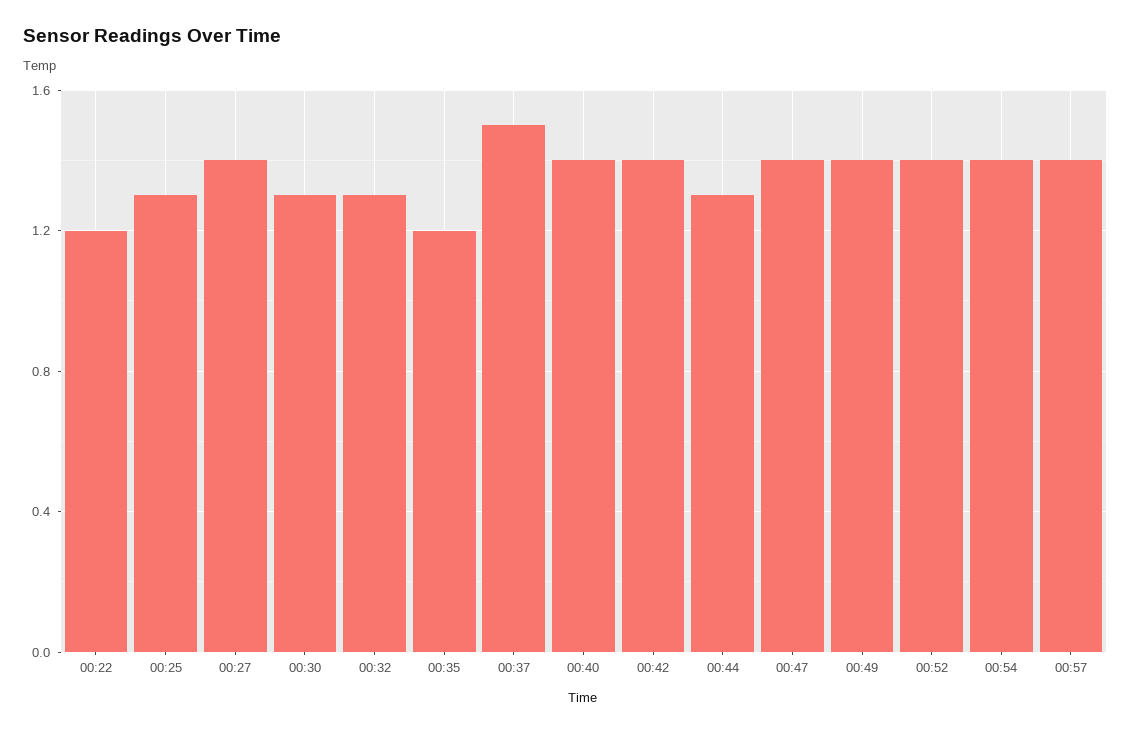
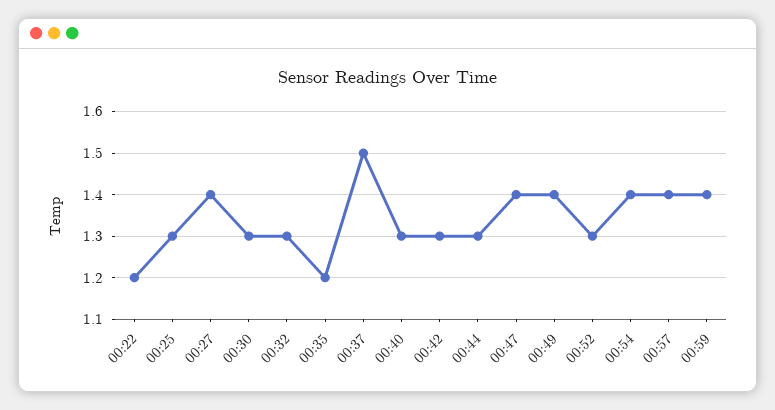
00:40: 1.4 -> 1.3
00:42: 1.4 -> 1.3
00:52: 1.4 -> 1.3
00:59: none -> 1.4

